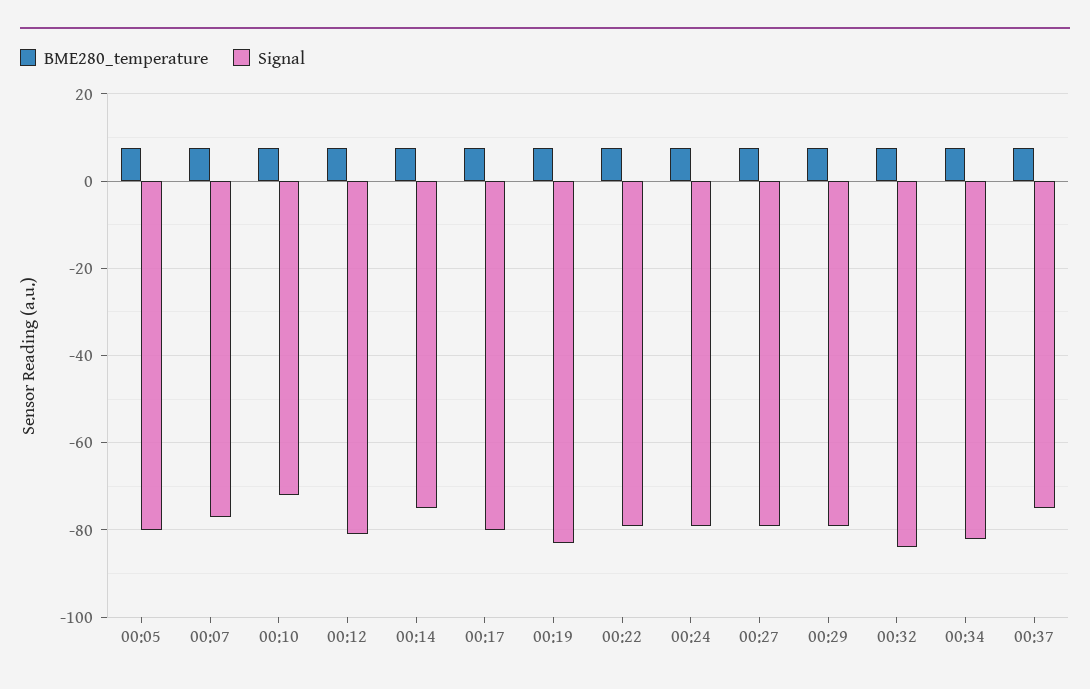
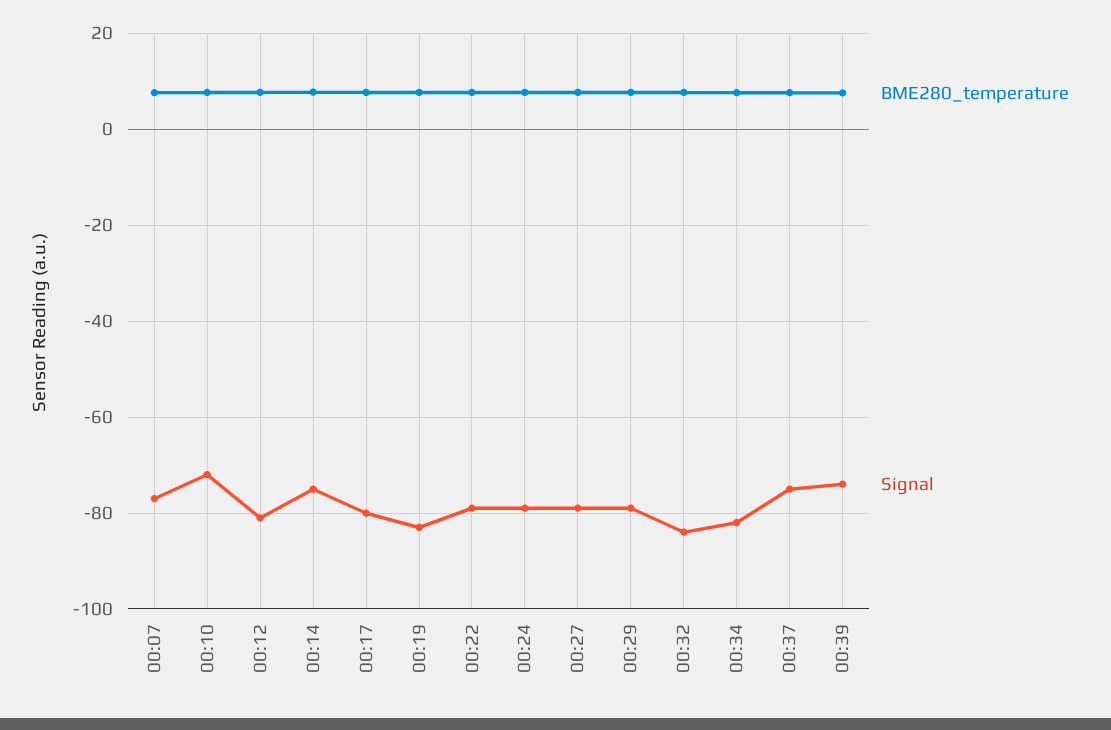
BME280_temperature, 00:05: 8 -> none
Signal, 00:05: -80 -> none
BME280_temperature, 00:39: none -> 8
Signal, 00:39: none -> -74

